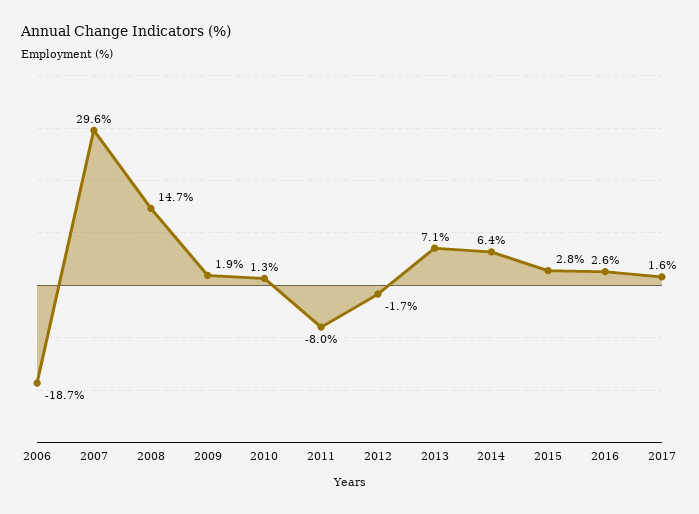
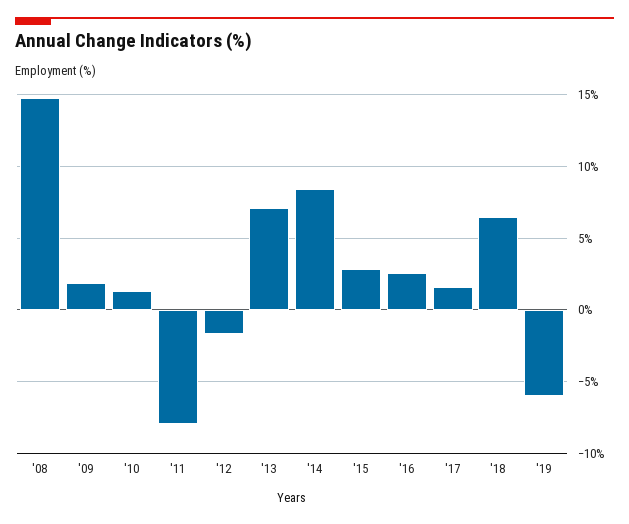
2006: -18.7 -> none
2007: 29.6 -> none
2014: 6.4 -> 8.5
'18: none -> 6.5
'19: none -> -6

